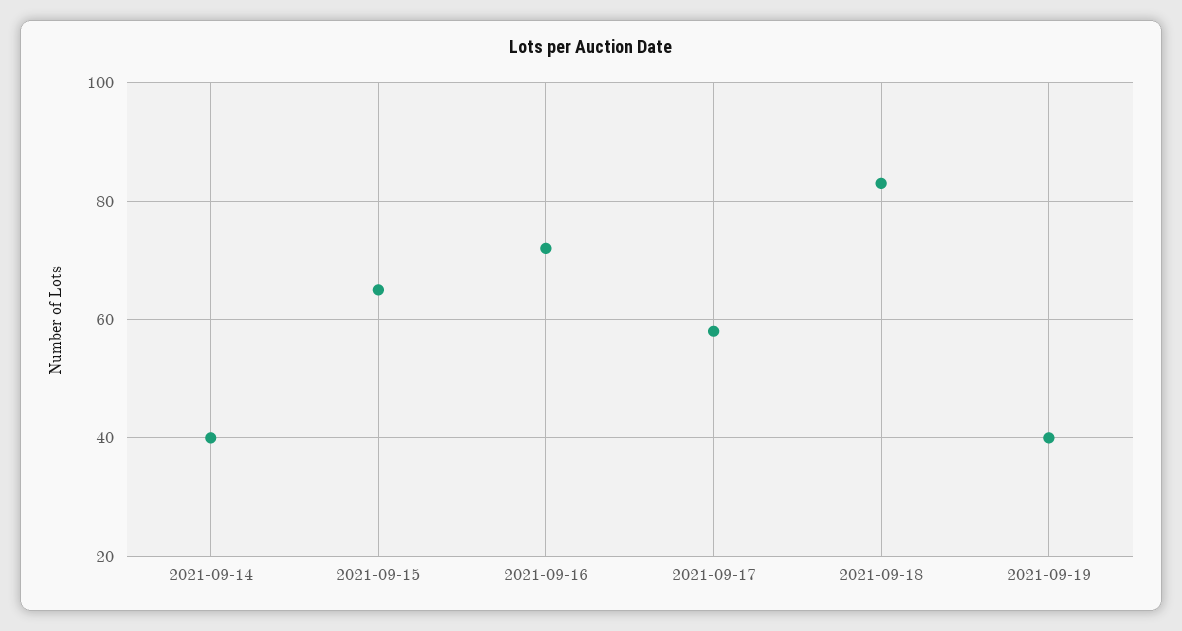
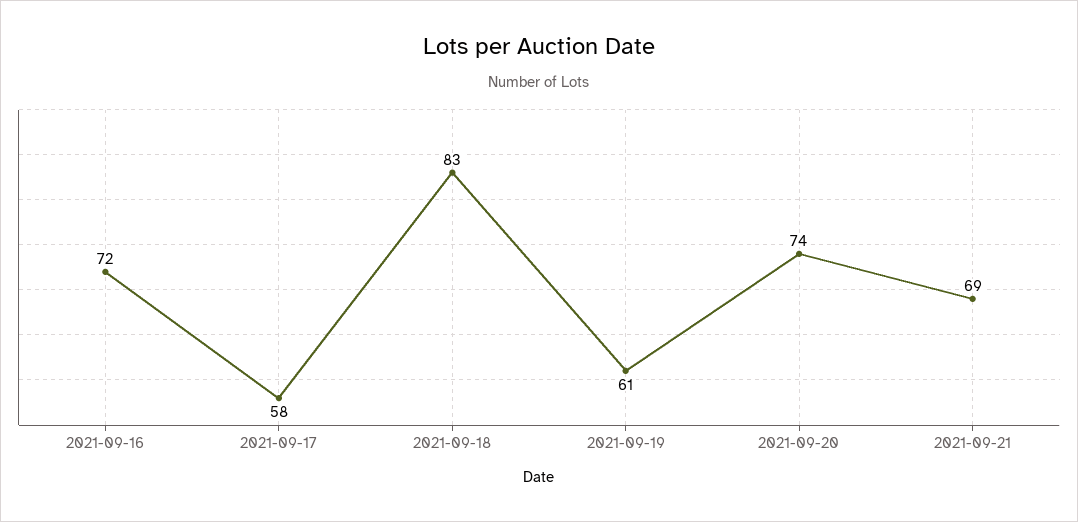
2021-09-14: 40 -> none
2021-09-15: 65 -> none
2021-09-19: 40 -> 61
2021-09-20: none -> 74
2021-09-21: none -> 69

